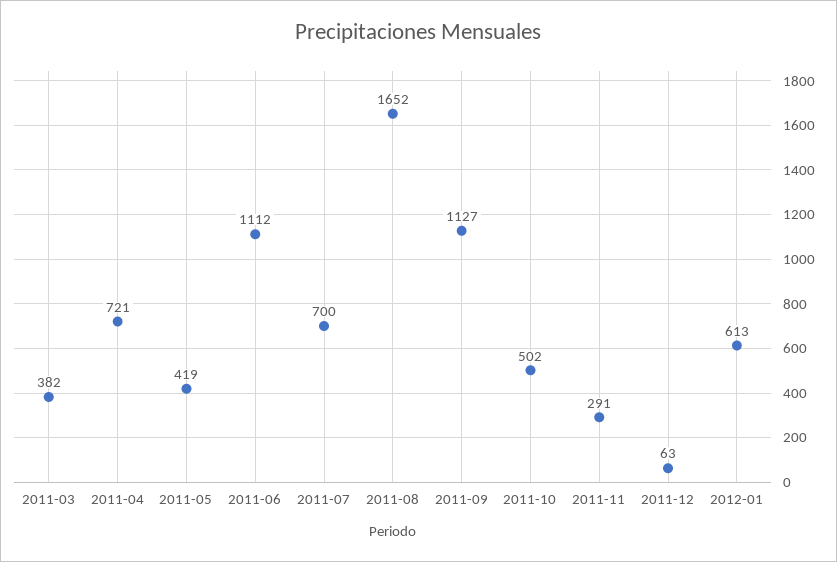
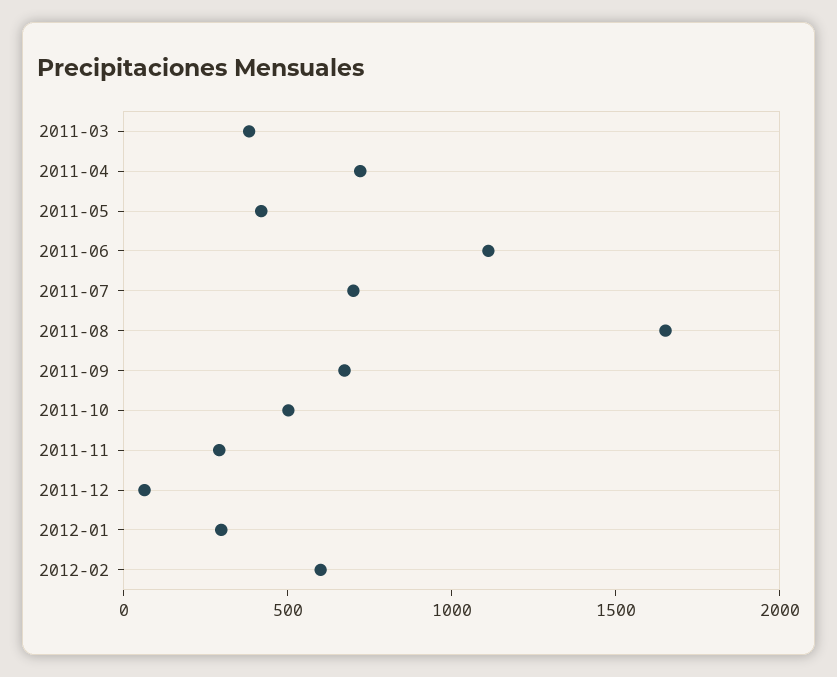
2011-09: 1127 -> 700
2012-01: 613 -> 300
2012-02: none -> 600

